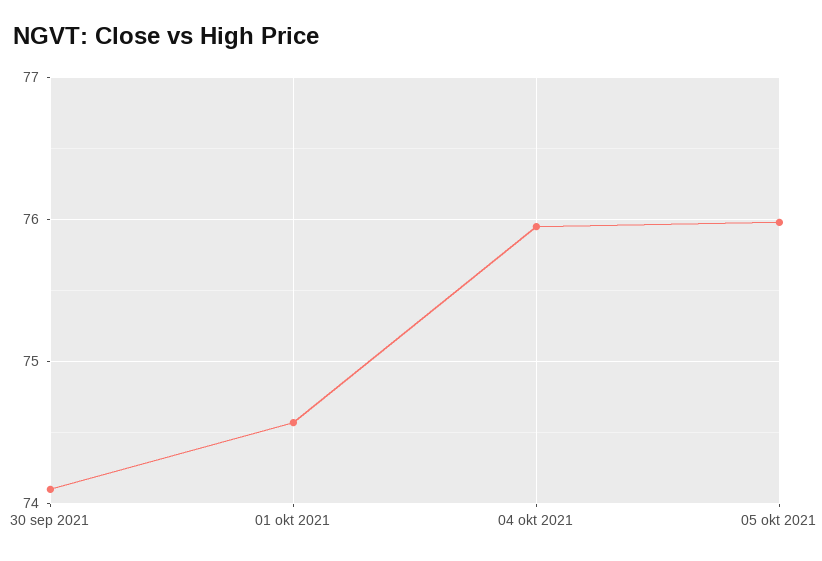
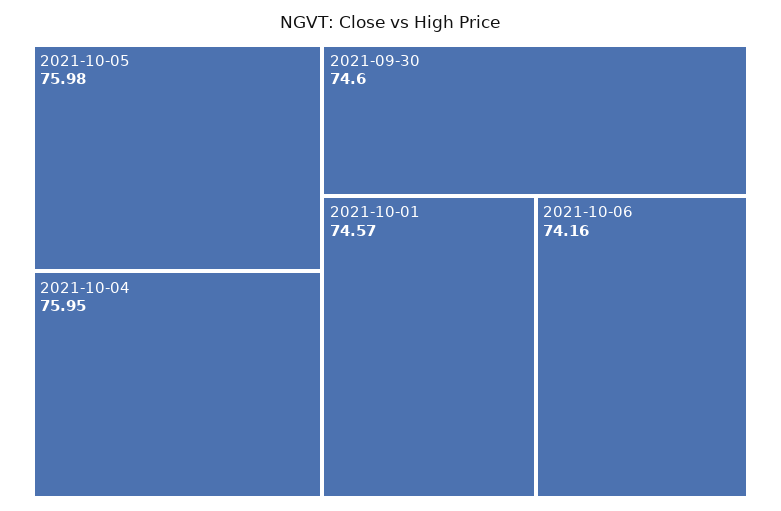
30 sep 2021: 74.1 -> 74.6
2021-10-06: none -> 74.16

